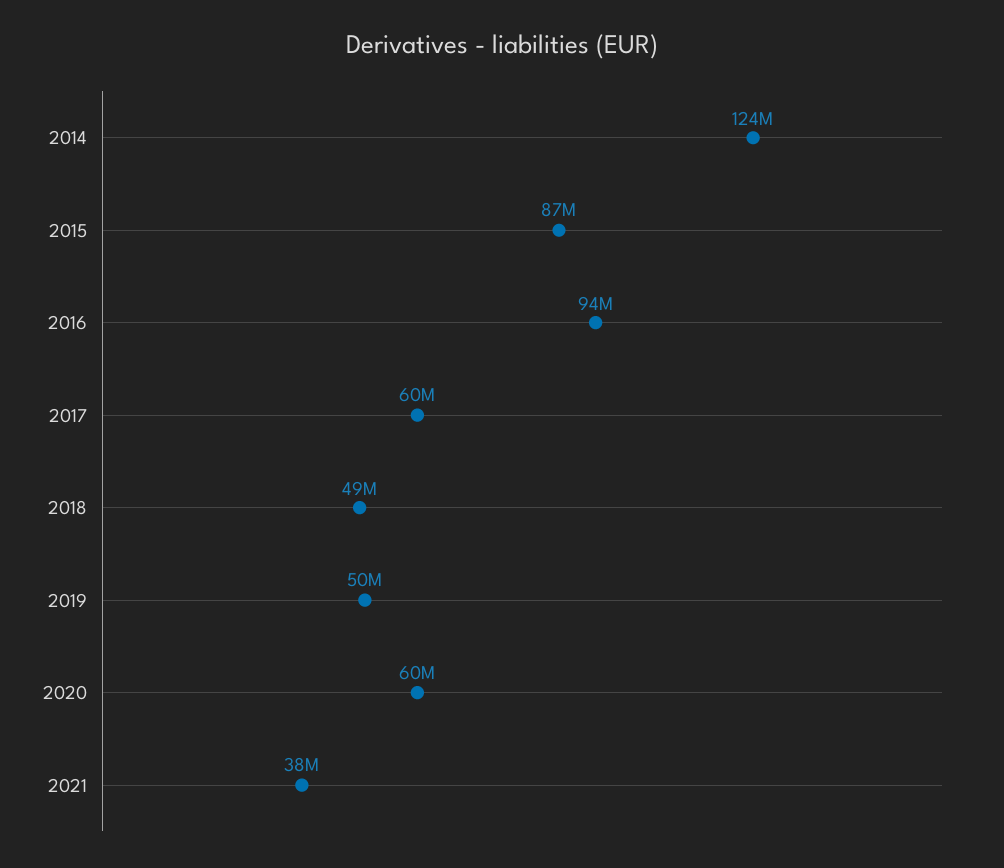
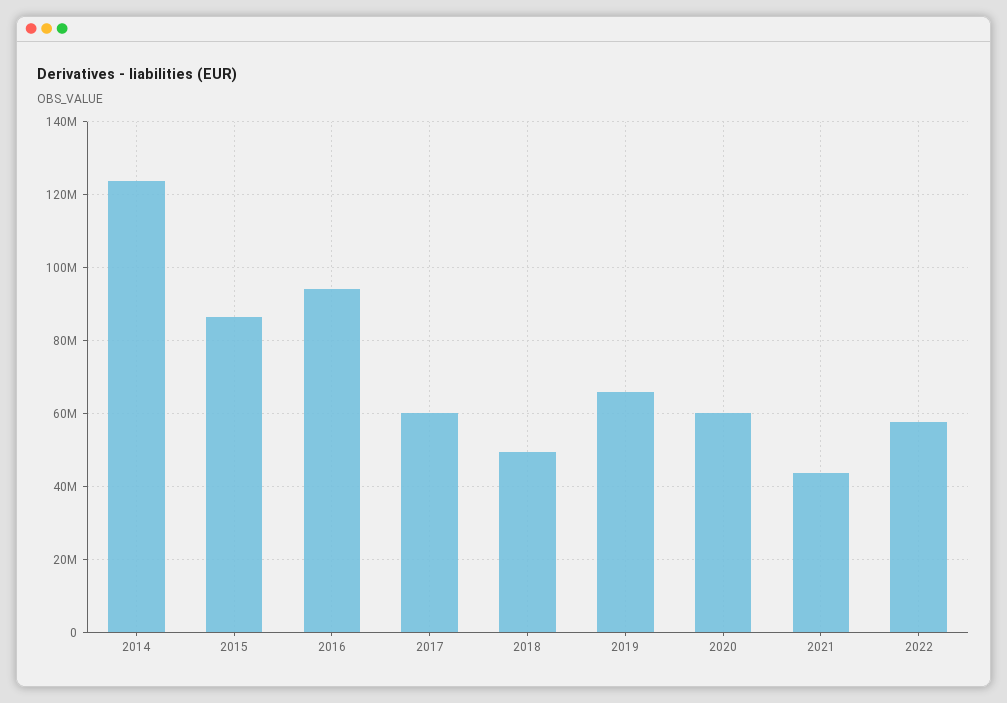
2019: 50000000 -> 66000000
2021: 38000000 -> 44000000
2022: none -> 58000000

